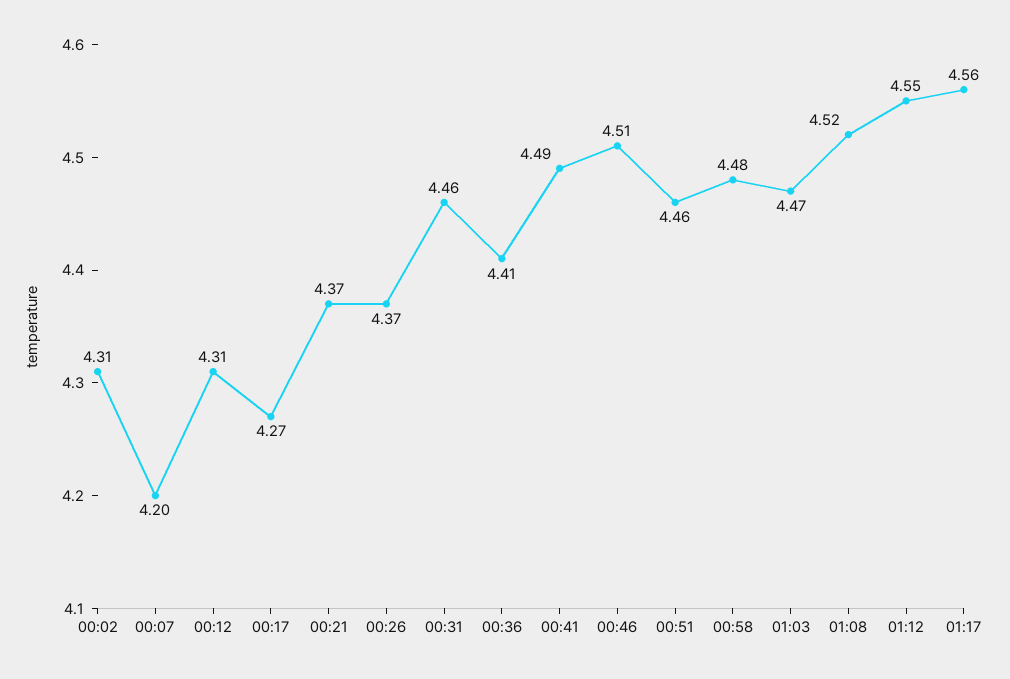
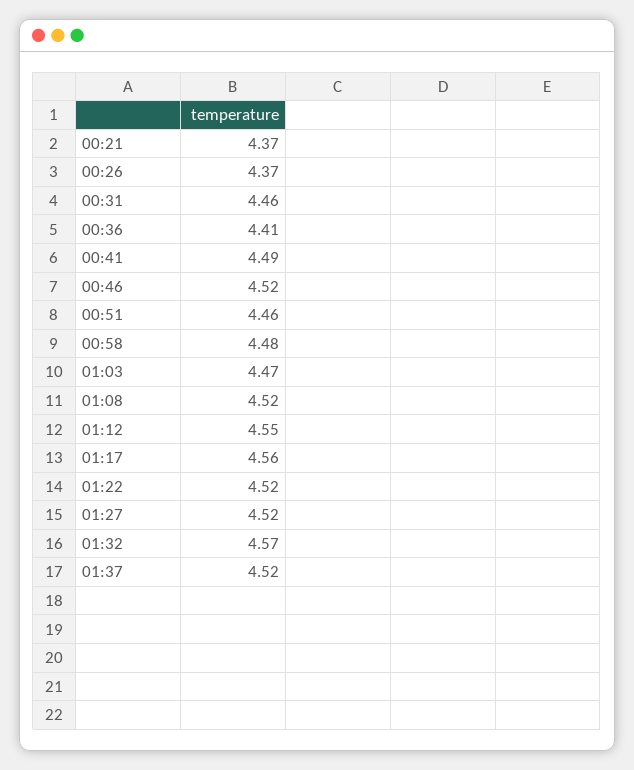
00:02: 4.31 -> none
00:07: 4.2 -> none
00:12: 4.31 -> none
00:17: 4.27 -> none
00:46: 4.51 -> 4.52
01:22: none -> 4.52
01:27: none -> 4.52
01:32: none -> 4.57
01:37: none -> 4.52

